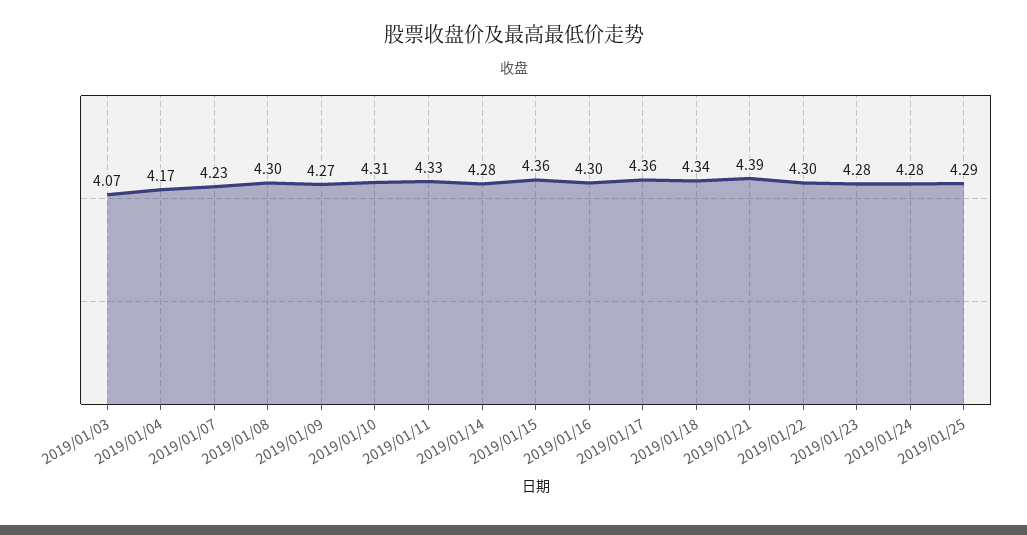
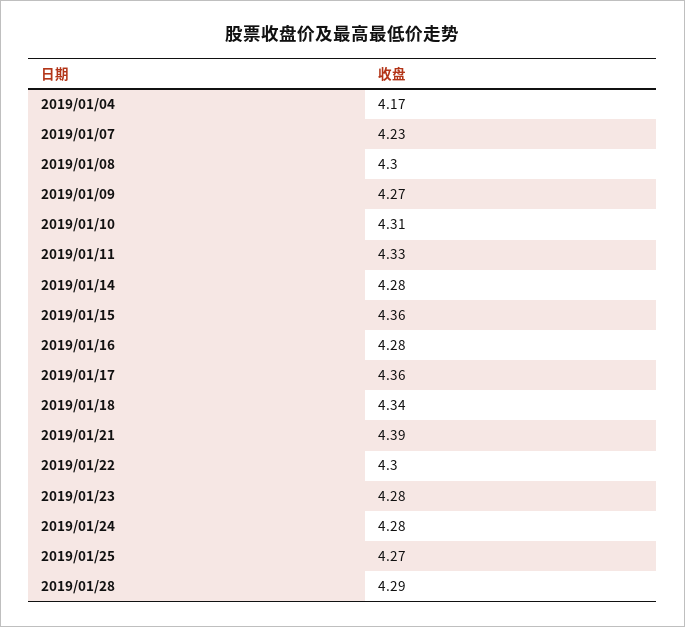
2019/01/03: 4.07 -> none
2019/01/16: 4.3 -> 4.28
2019/01/25: 4.29 -> 4.27
2019/01/28: none -> 4.29

